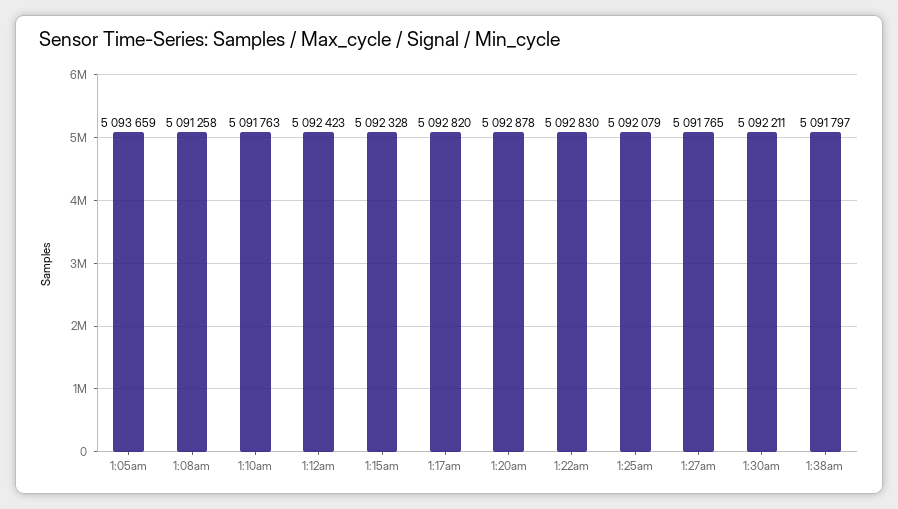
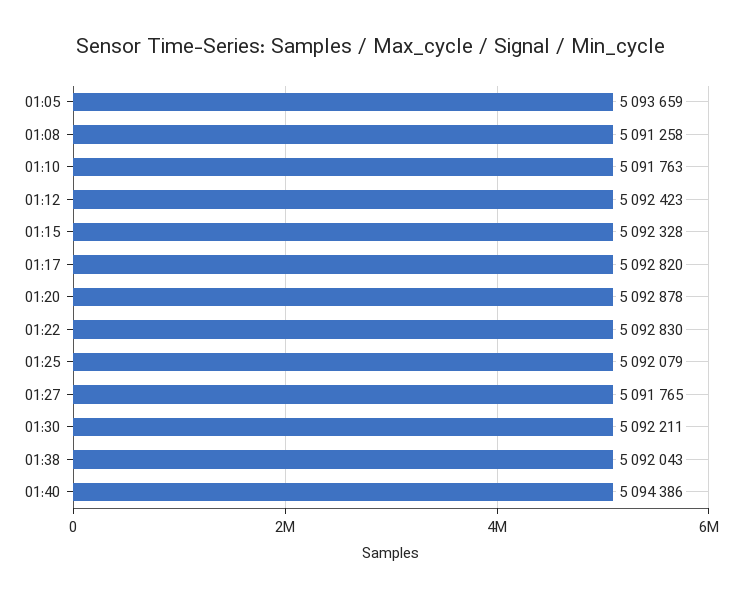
1:38am: 5091797 -> 5092043
01:40: none -> 5094386

